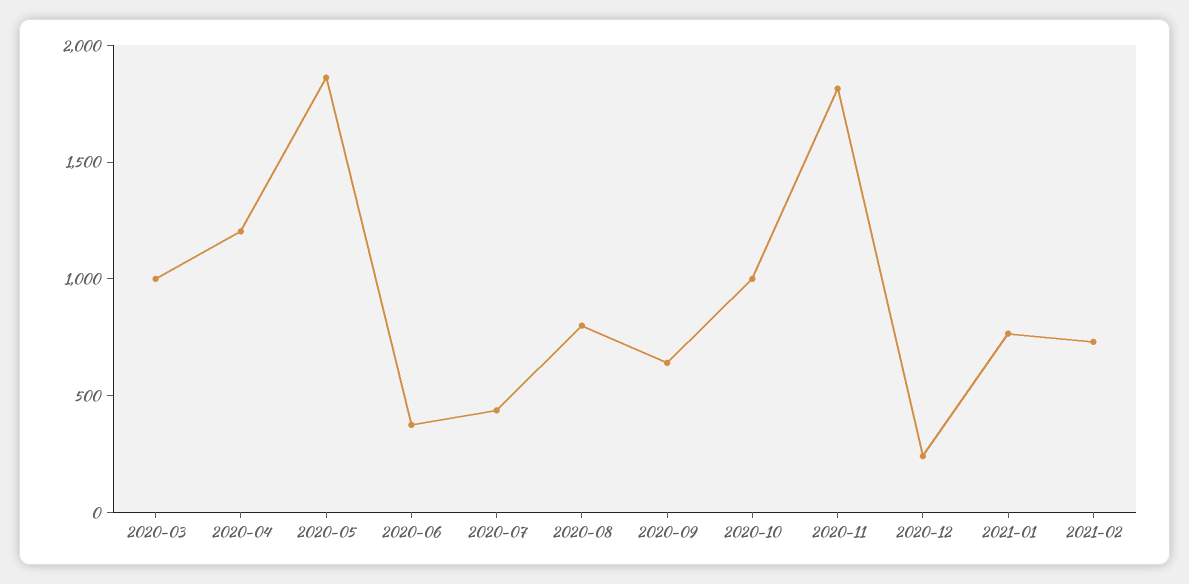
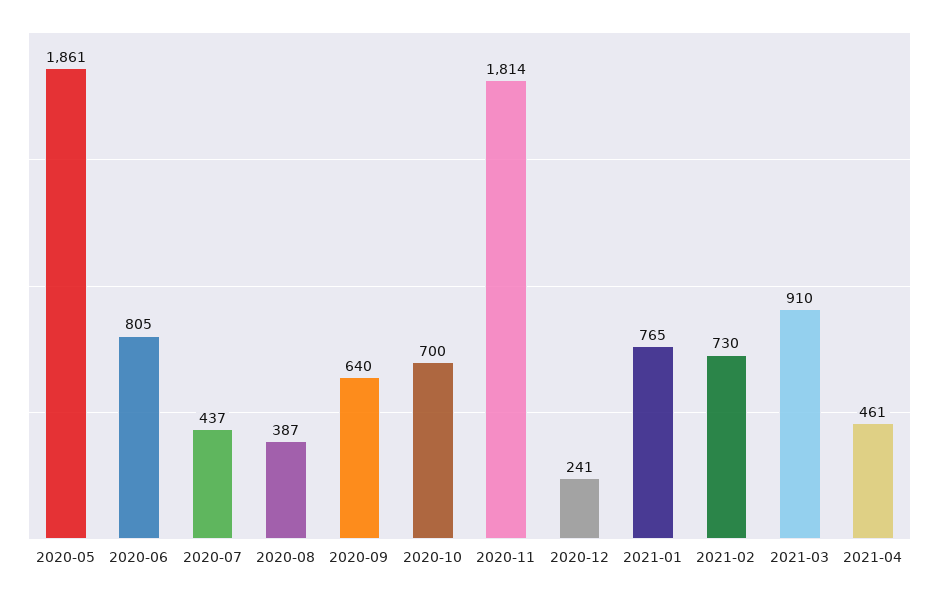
2020-03: 1000 -> none
2020-04: 1200 -> none
2020-06: 400 -> 805
2020-08: 800 -> 387
2020-10: 1000 -> 700
2021-03: none -> 910
2021-04: none -> 461

